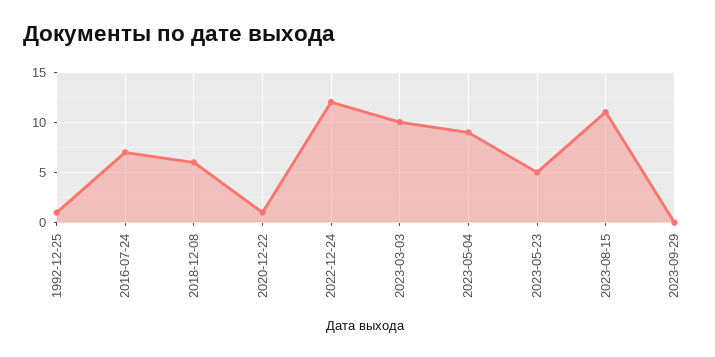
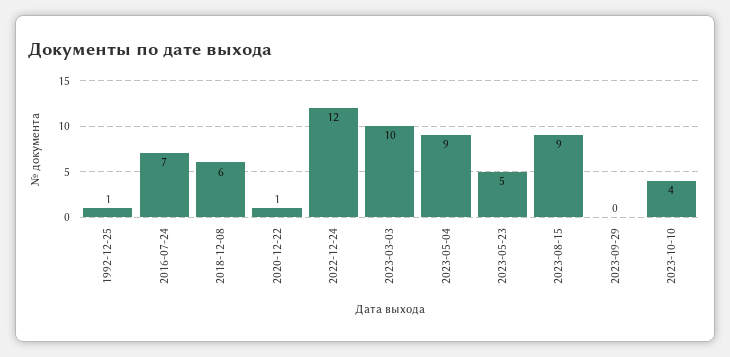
2023-08-15: 11 -> 9
2023-10-10: none -> 4

